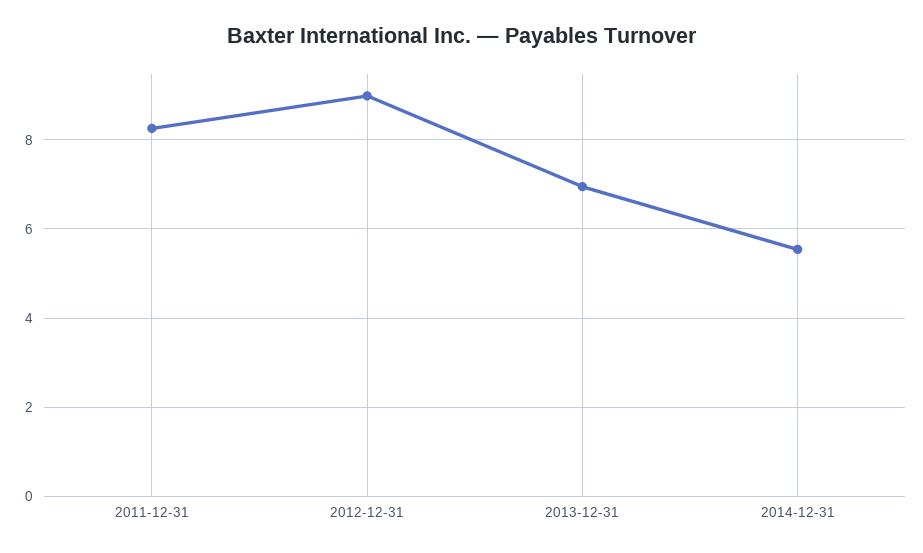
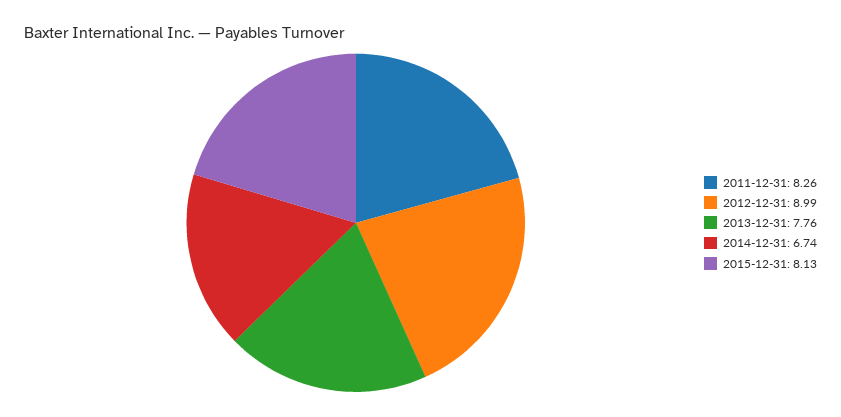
2013-12-31: 7 -> 7.76
2014-12-31: 5.6 -> 6.74
2015-12-31: none -> 8.13

